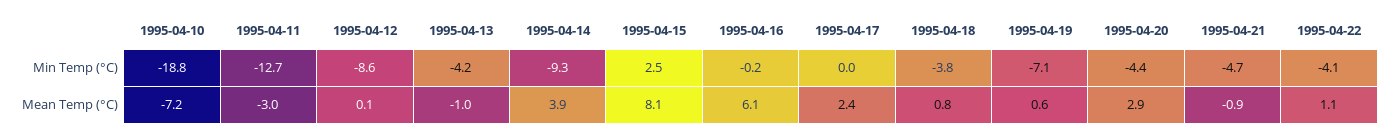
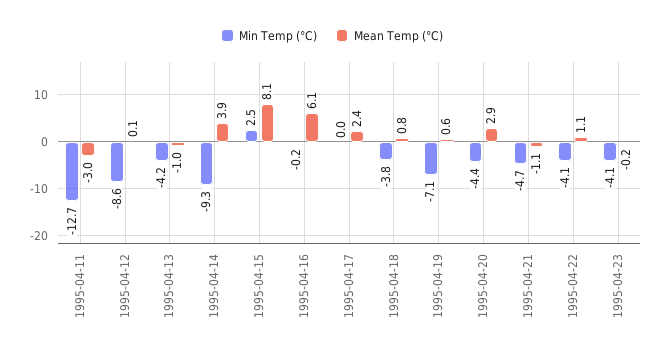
Min Temp (°C), 1995-04-10: -18.8 -> none
Mean Temp (°C), 1995-04-10: -7.2 -> none
Mean Temp (°C), 1995-04-21: -0.9 -> -1.1
Min Temp (°C), 1995-04-23: none -> -4.1
Mean Temp (°C), 1995-04-23: none -> -0.2

